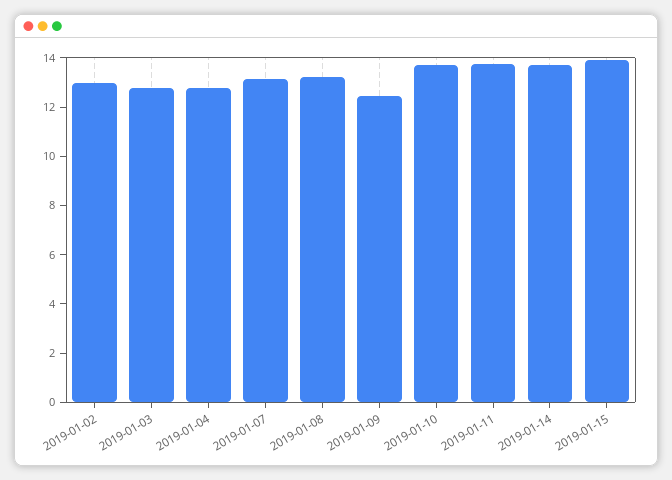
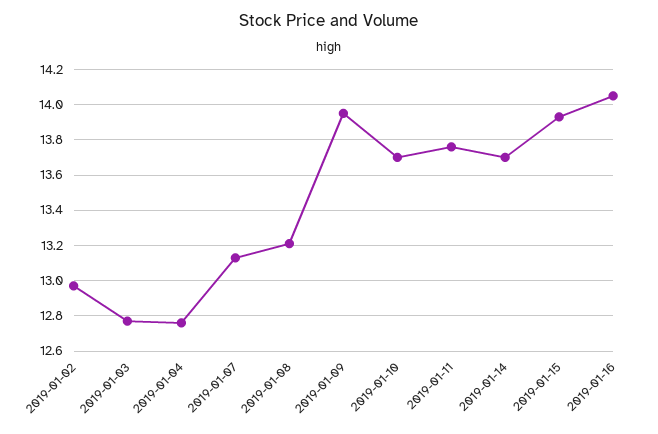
2019-01-09: 12.5 -> 13.95
2019-01-16: none -> 14.05

